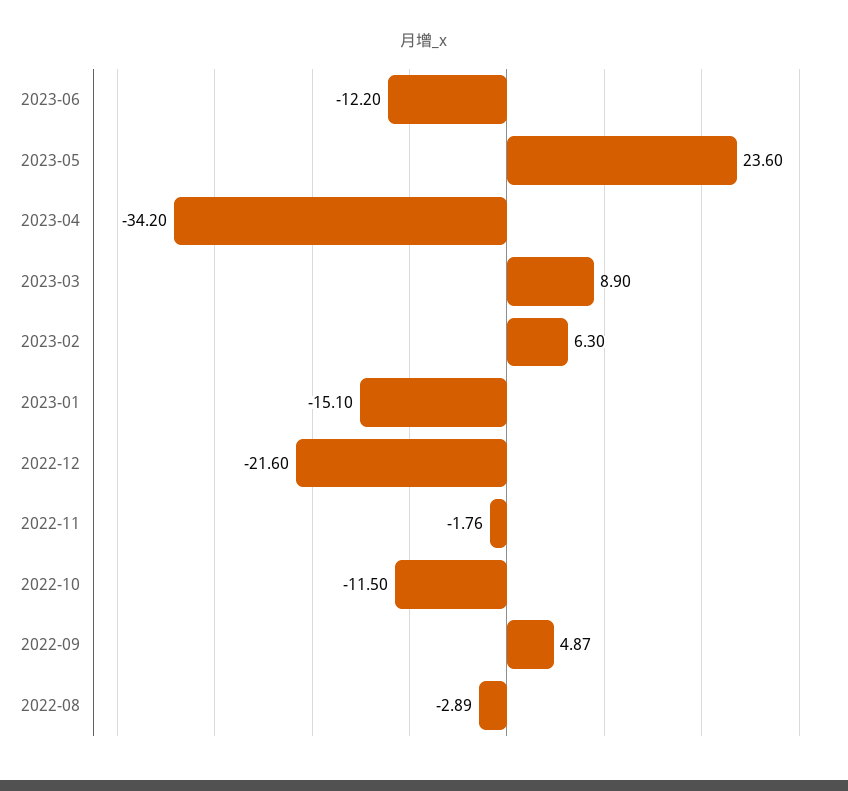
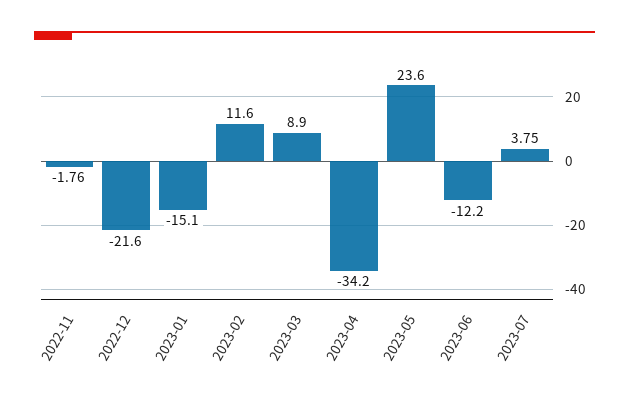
2023-02: 6.3 -> 11.6
2022-10: -11.5 -> none
2022-09: 4.87 -> none
2022-08: -2.89 -> none
2023-07: none -> 3.75

